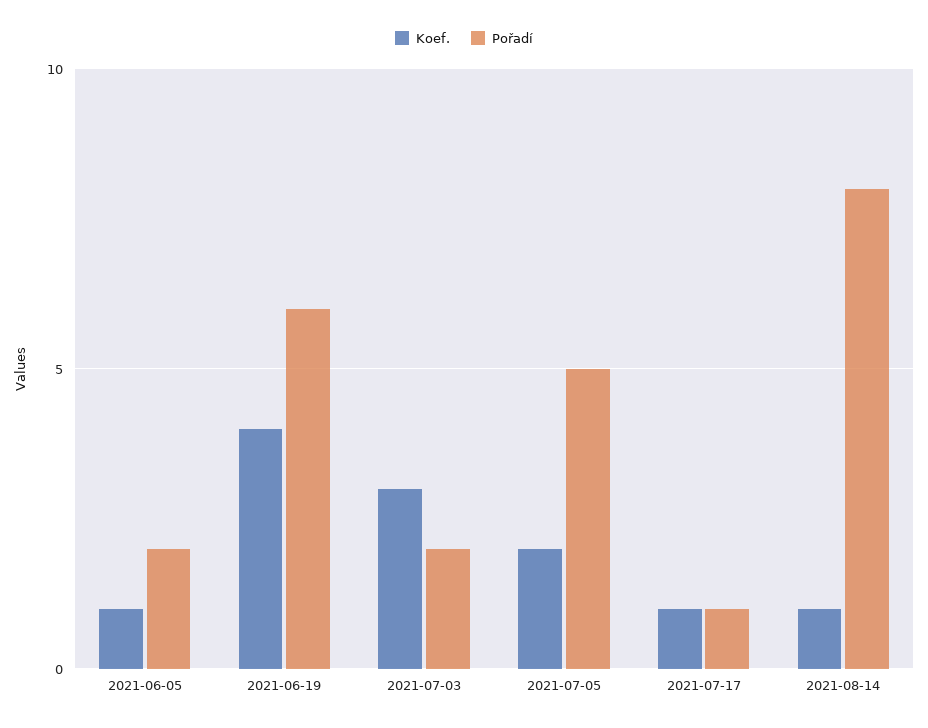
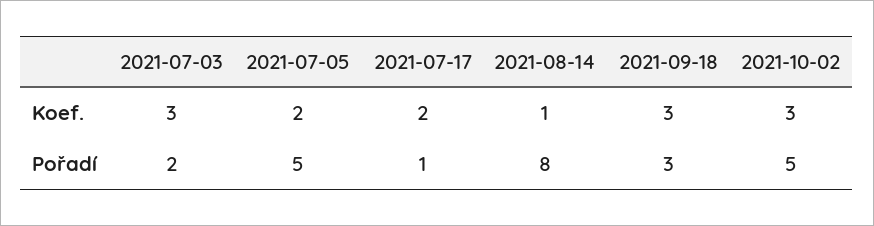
Koef., 2021-06-05: 1 -> none
Pořadí, 2021-06-05: 2 -> none
Koef., 2021-06-19: 4 -> none
Pořadí, 2021-06-19: 6 -> none
Koef., 2021-07-17: 1 -> 2
Koef., 2021-09-18: none -> 3
Koef., 2021-10-02: none -> 3
Pořadí, 2021-09-18: none -> 3
Pořadí, 2021-10-02: none -> 5

